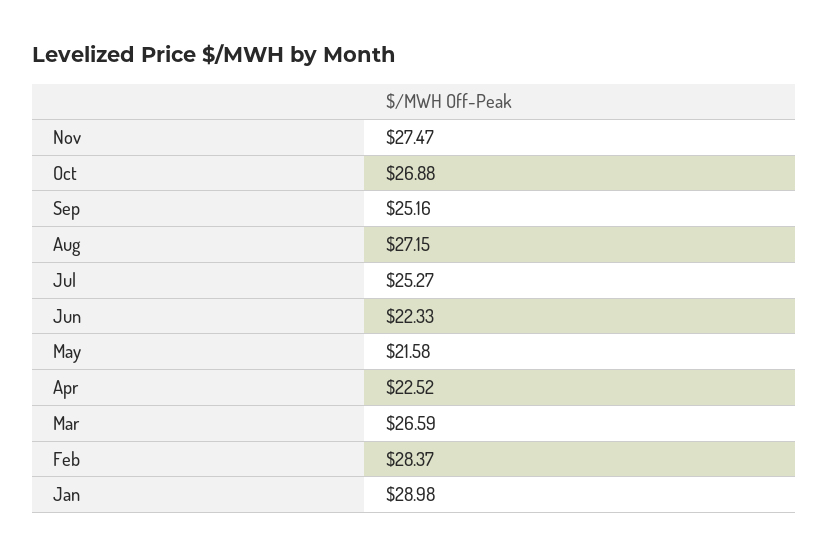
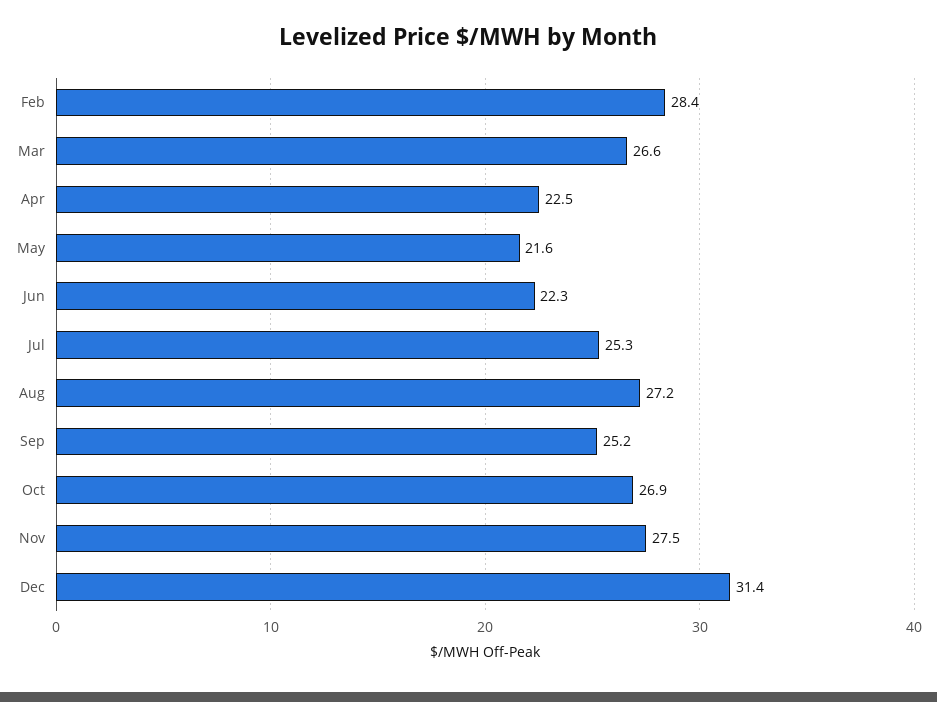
Jan: 28.98 -> none
Dec: none -> 31.4

